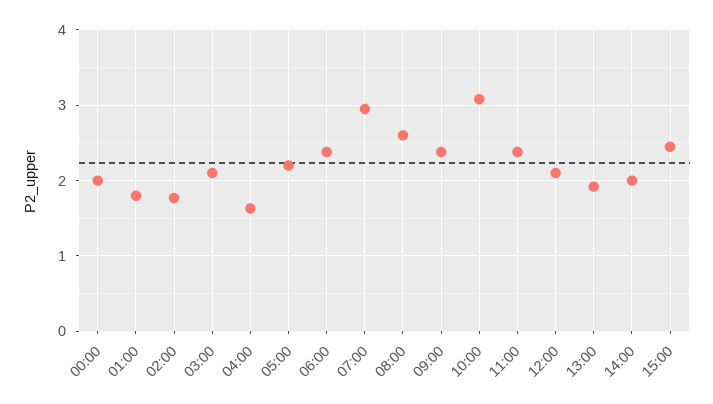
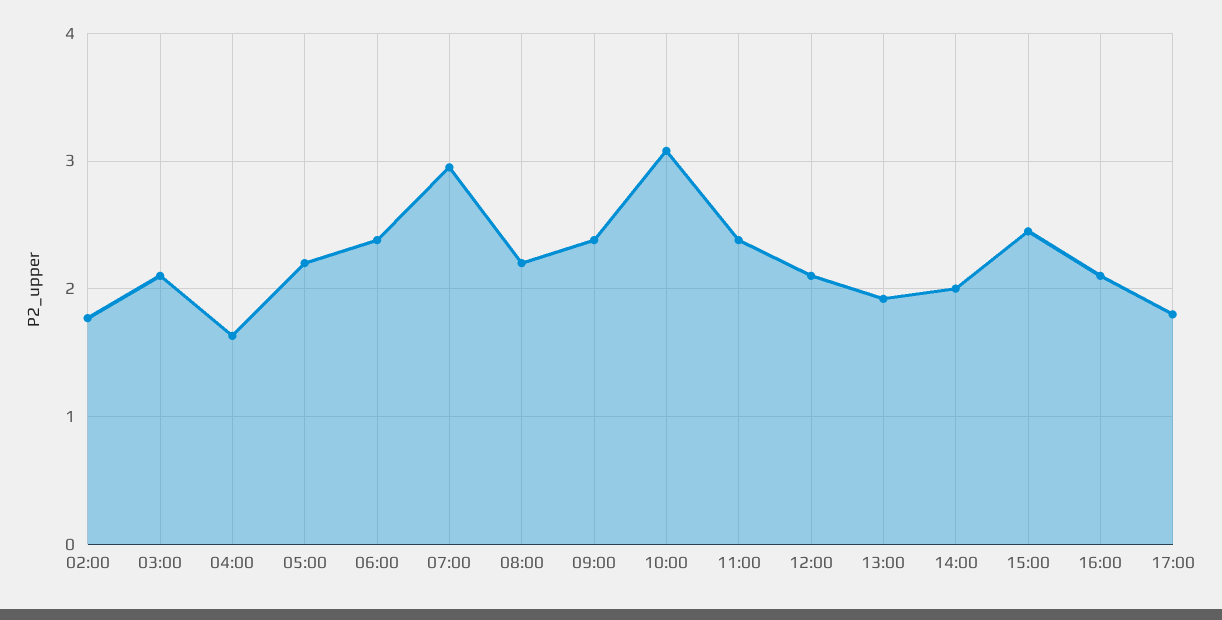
00:00: 2 -> none
01:00: 1.8 -> none
08:00: 2.6 -> 2.2
16:00: none -> 2.1
17:00: none -> 1.8

